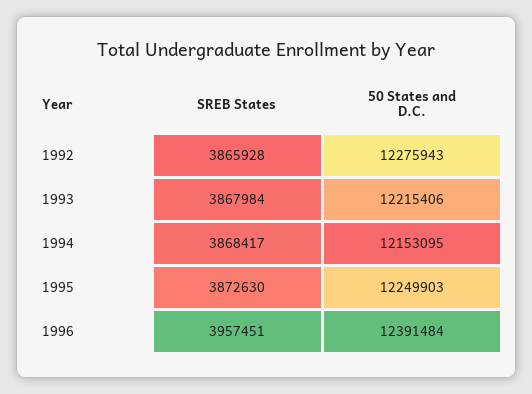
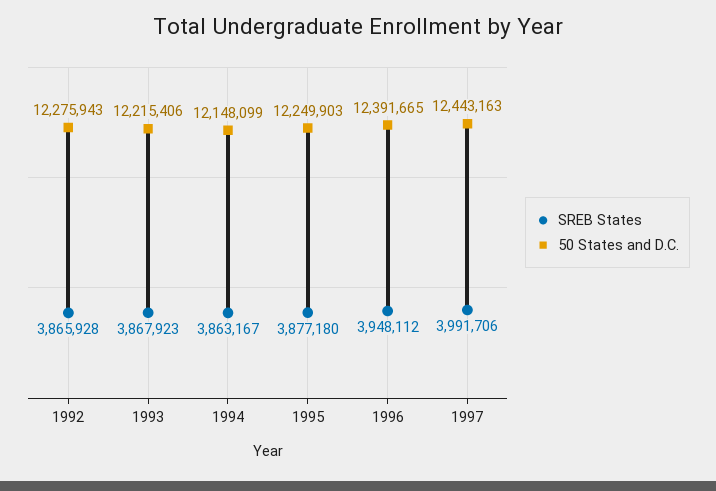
SREB States, 1993: 3867984 -> 3867923
SREB States, 1994: 3868417 -> 3863167
50 States and D.C., 1994: 12153095 -> 12148099
SREB States, 1995: 3872630 -> 3877180
SREB States, 1996: 3957451 -> 3948112
50 States and D.C., 1996: 12391484 -> 12391665
SREB States, 1997: none -> 3991706
50 States and D.C., 1997: none -> 12443163

